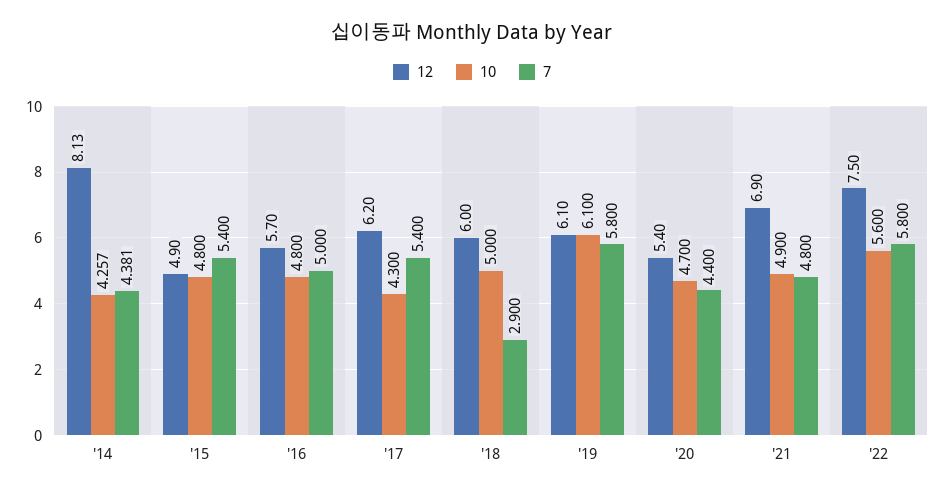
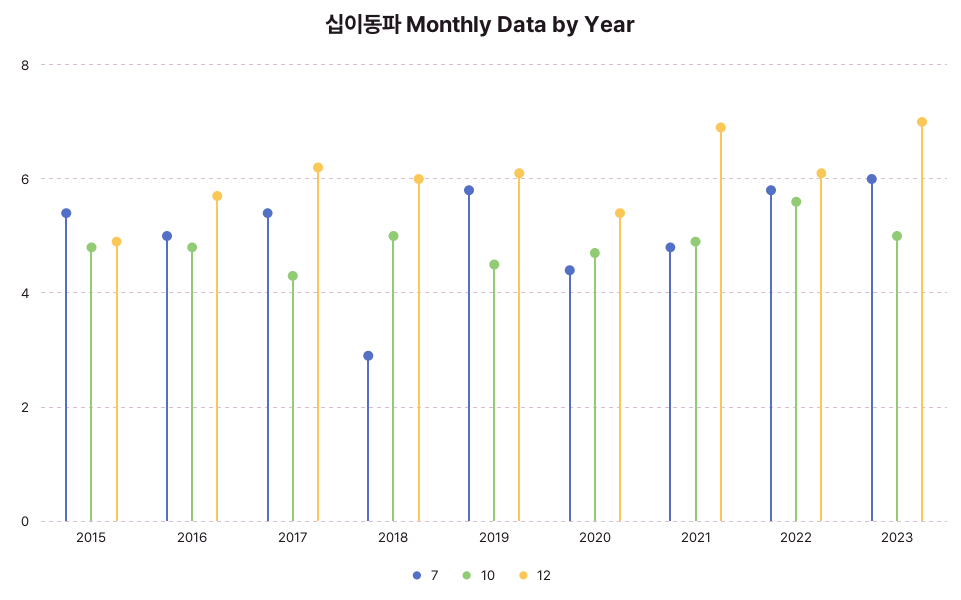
12, '14: 8.13 -> none
10, '14: 4.257 -> none
7, '14: 4.381 -> none
10, '19: 6.1 -> 4.5
12, '22: 7.5 -> 6
7, 2023: none -> 6
10, 2023: none -> 5
12, 2023: none -> 7

